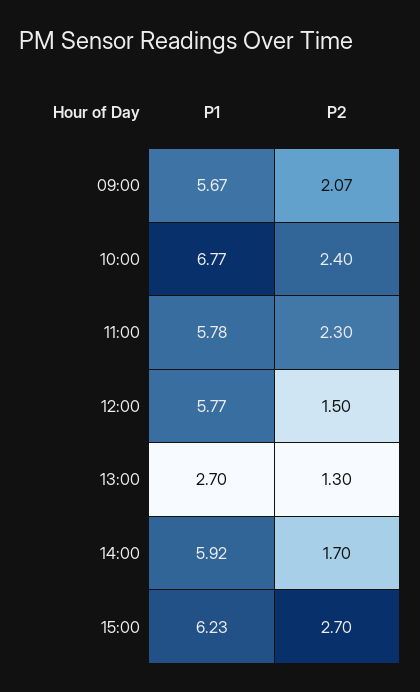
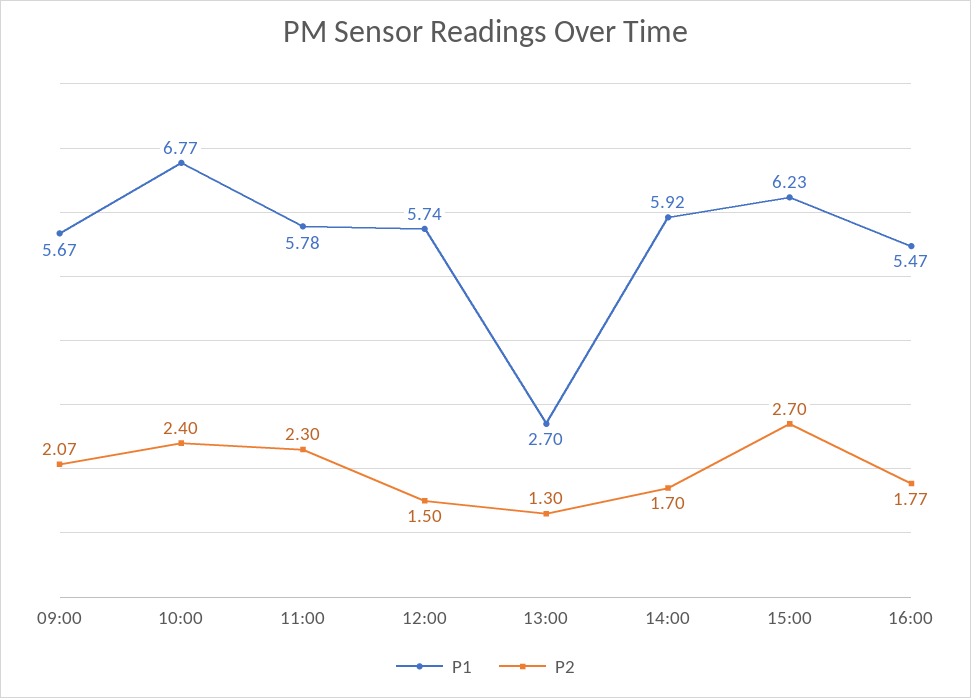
P1, 12:00: 5.77 -> 5.74
P1, 16:00: none -> 5.47
P2, 16:00: none -> 1.77

